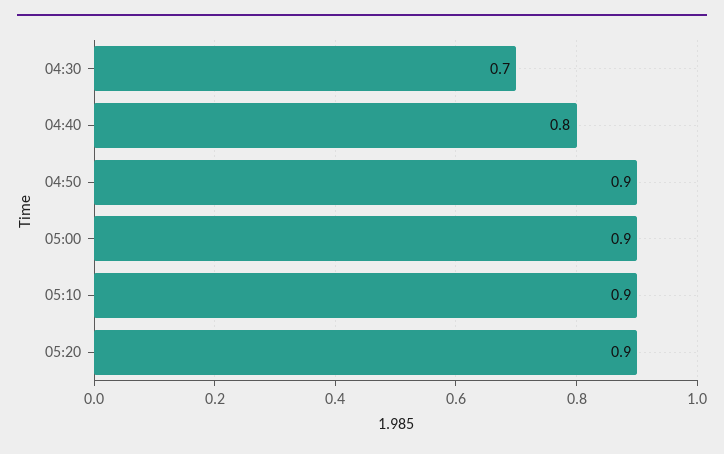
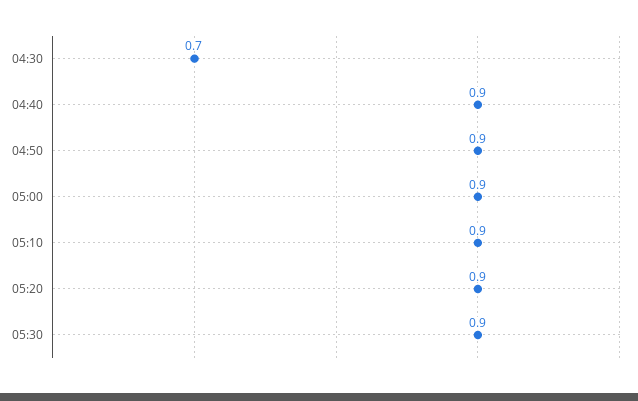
04:40: 0.8 -> 0.9
05:30: none -> 0.9

